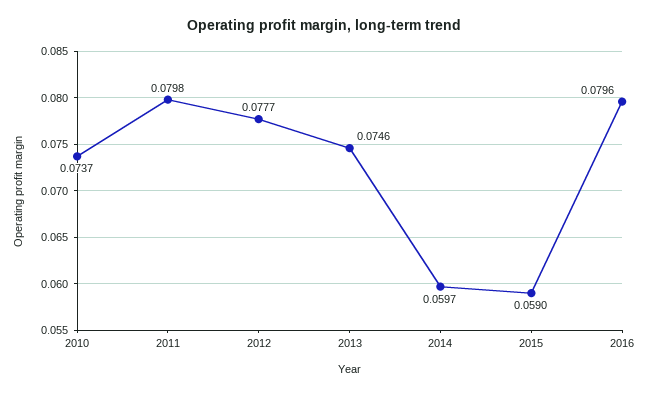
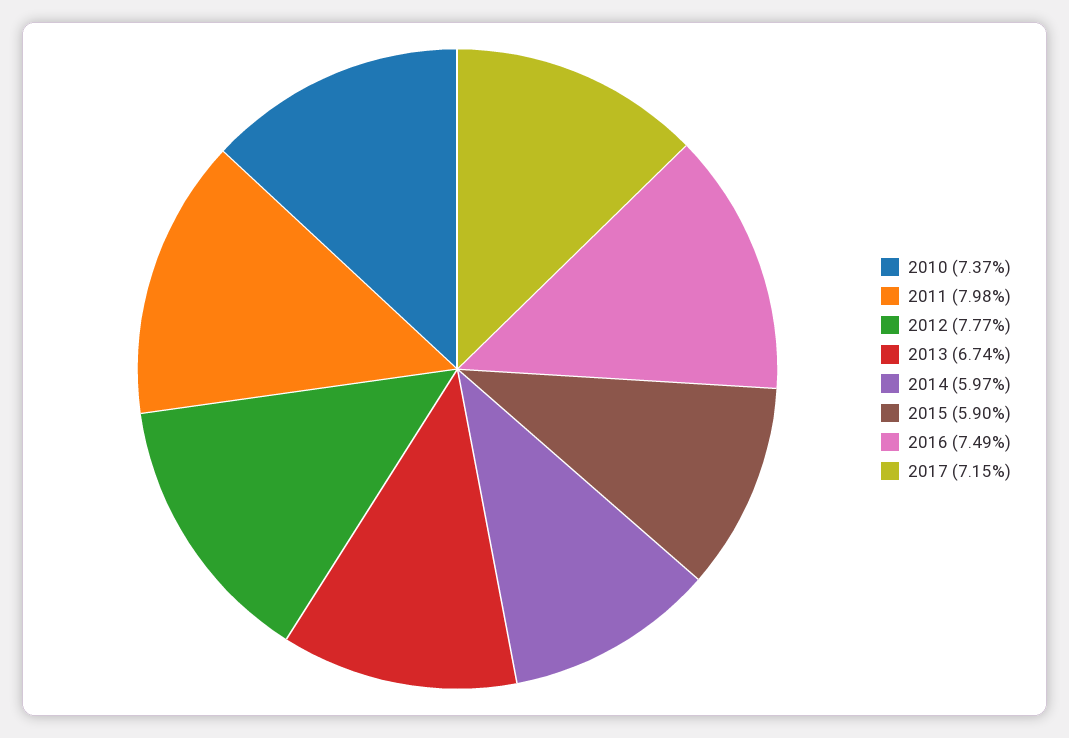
2013: 0.0746 -> 0.0674
2016: 0.0796 -> 0.0749
2017: none -> 0.0715

